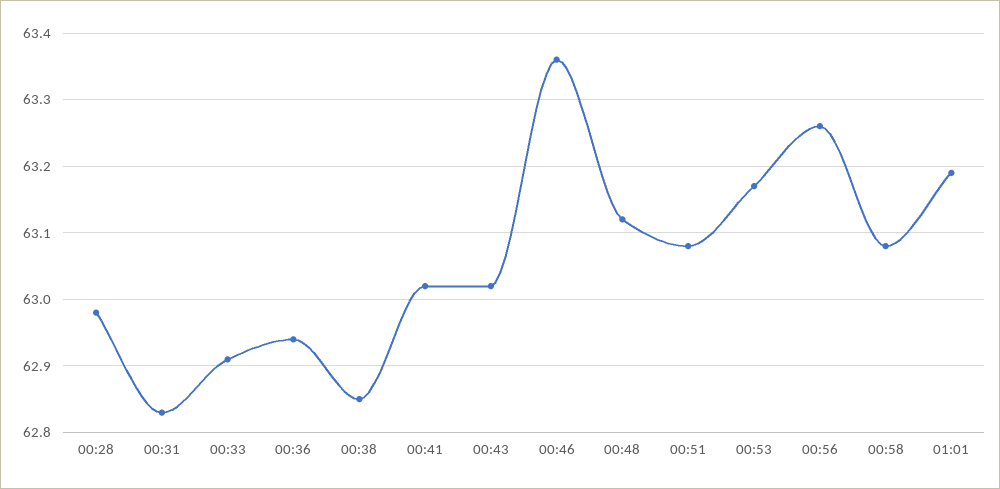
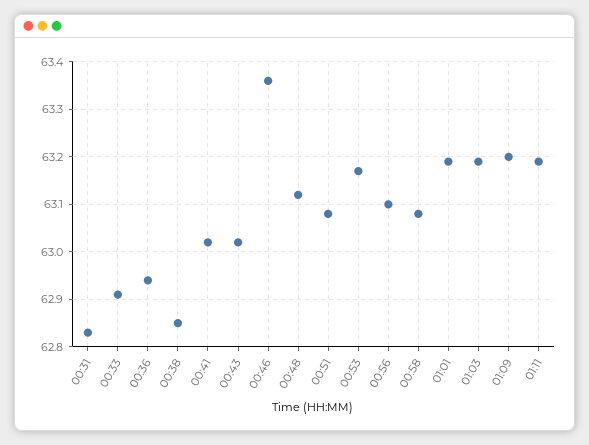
00:28: 62.98 -> none
00:56: 63.26 -> 63.1
01:03: none -> 63.2
01:09: none -> 63.2
01:11: none -> 63.2

